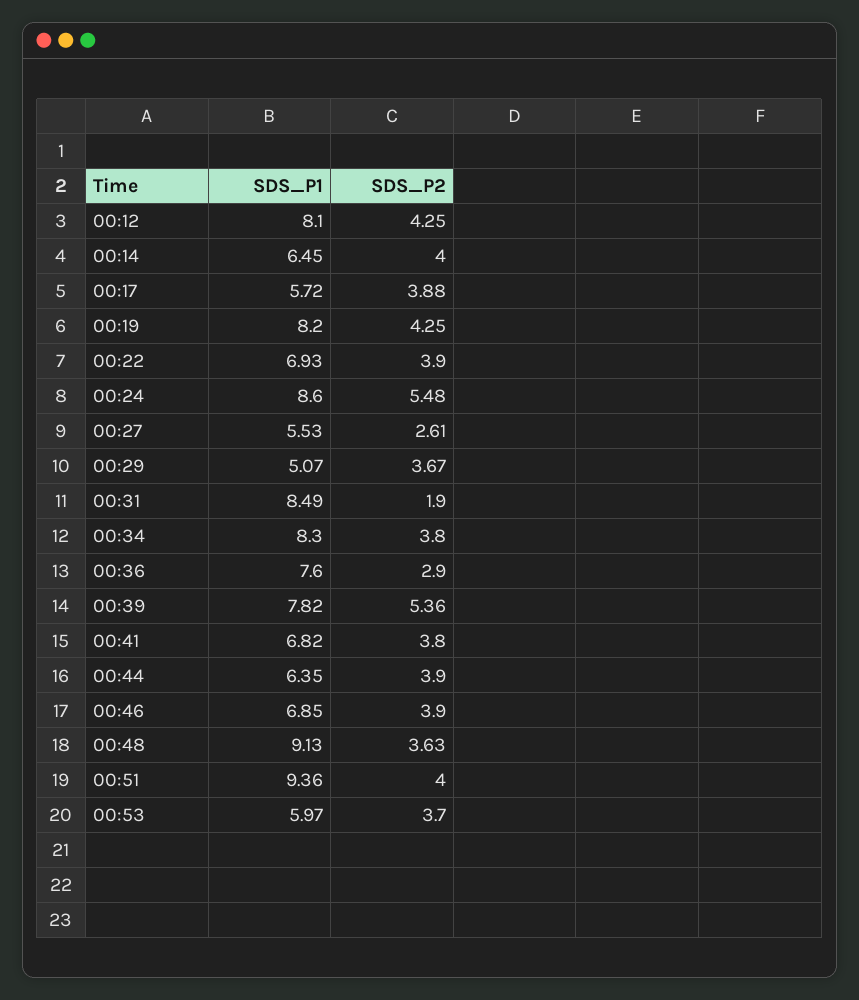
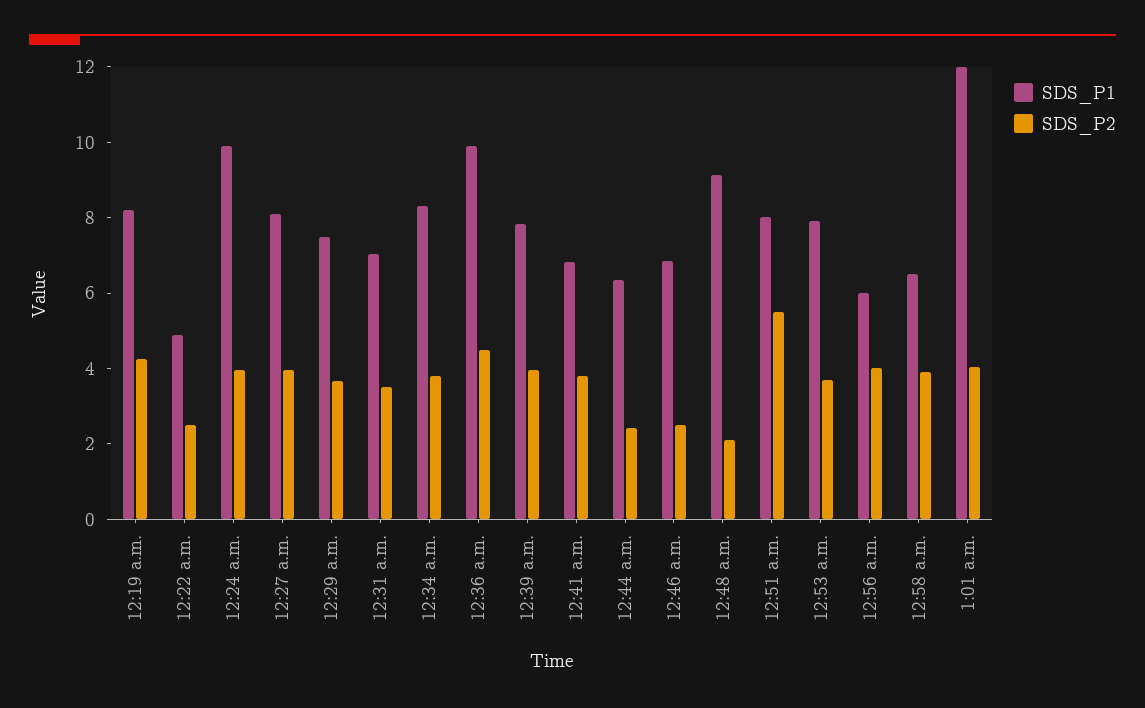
SDS_P1, 00:12: 8.1 -> none
SDS_P2, 00:12: 4.25 -> none
SDS_P1, 00:14: 6.45 -> none
SDS_P2, 00:14: 4 -> none
SDS_P1, 00:17: 5.72 -> none
SDS_P2, 00:17: 3.88 -> none
SDS_P1, 00:22: 6.93 -> 5
SDS_P2, 00:22: 3.9 -> 2.5
SDS_P1, 00:24: 8.6 -> 10
SDS_P2, 00:24: 5.48 -> 4
SDS_P1, 00:27: 5.53 -> 8
SDS_P2, 00:27: 2.61 -> 4
SDS_P1, 00:29: 5.07 -> 7.5
SDS_P1, 00:31: 8.49 -> 7
SDS_P2, 00:31: 1.9 -> 3.5
SDS_P1, 00:36: 7.6 -> 10
SDS_P2, 00:36: 2.9 -> 4.5
SDS_P2, 00:39: 5.36 -> 4
SDS_P2, 00:44: 3.9 -> 2.5
SDS_P2, 00:46: 3.9 -> 2.5
SDS_P2, 00:48: 3.63 -> 2
SDS_P1, 00:51: 9.36 -> 8
SDS_P2, 00:51: 4 -> 5.5
SDS_P1, 00:53: 5.97 -> 8
SDS_P1, 12:56 a.m.: none -> 6
SDS_P2, 12:56 a.m.: none -> 4
SDS_P1, 12:58 a.m.: none -> 6.5
SDS_P2, 12:58 a.m.: none -> 4
SDS_P1, 1:01 a.m.: none -> 12
SDS_P2, 1:01 a.m.: none -> 4

